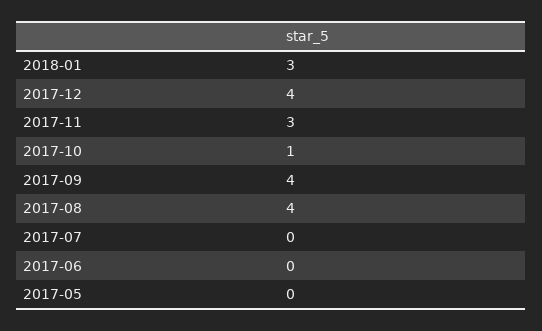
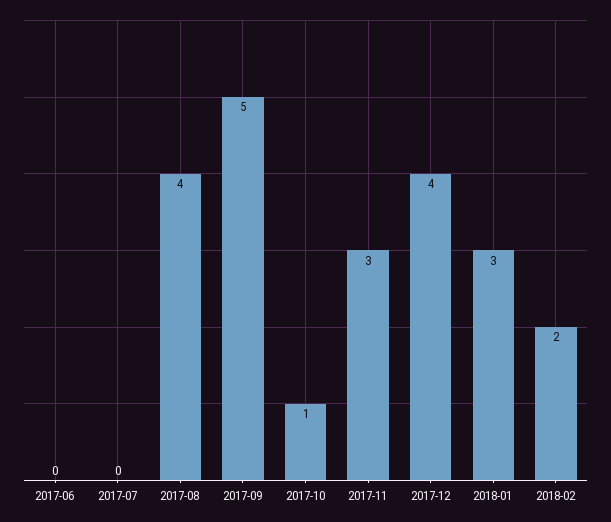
2017-09: 4 -> 5
2017-05: 0 -> none
2018-02: none -> 2

